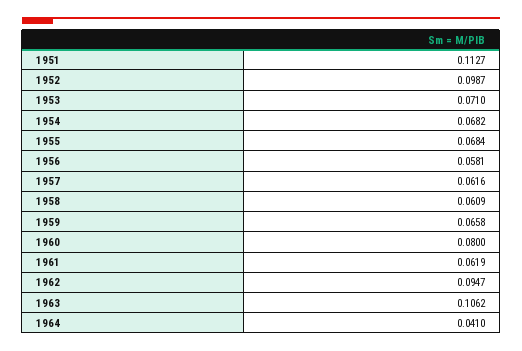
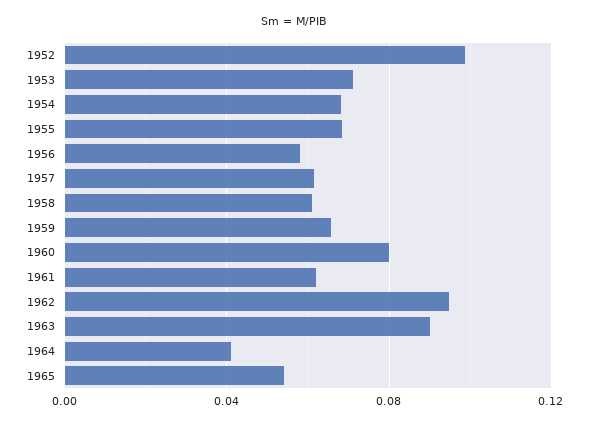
1951: 0.1127 -> none
1963: 0.1062 -> 0.09
1965: none -> 0.055

